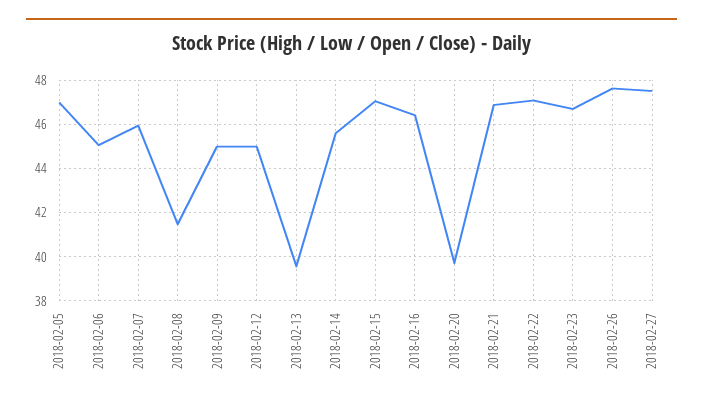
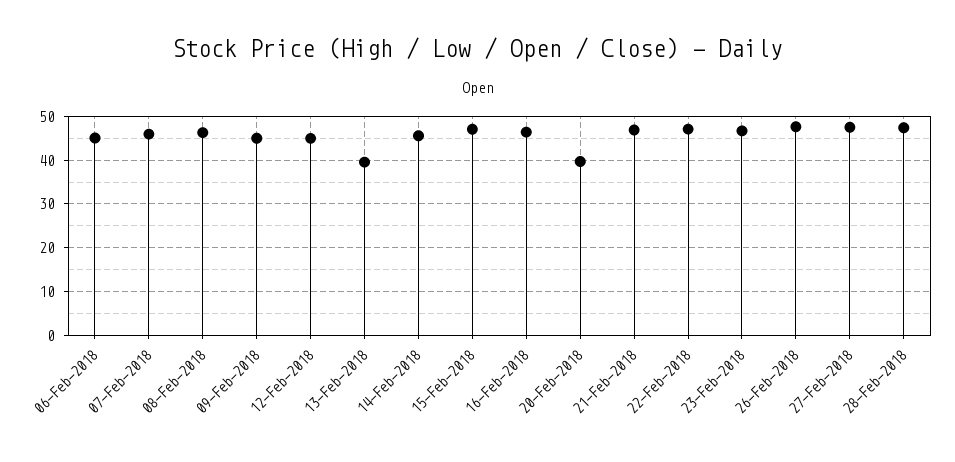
2018-02-05: 47 -> none
2018-02-08: 41.5 -> 46
28-Feb-2018: none -> 48

